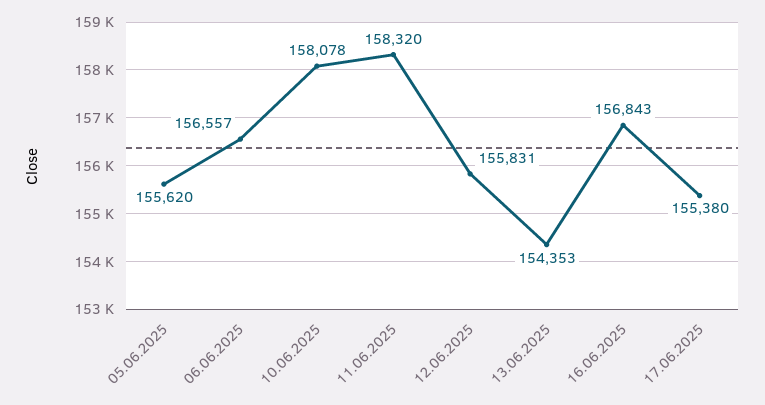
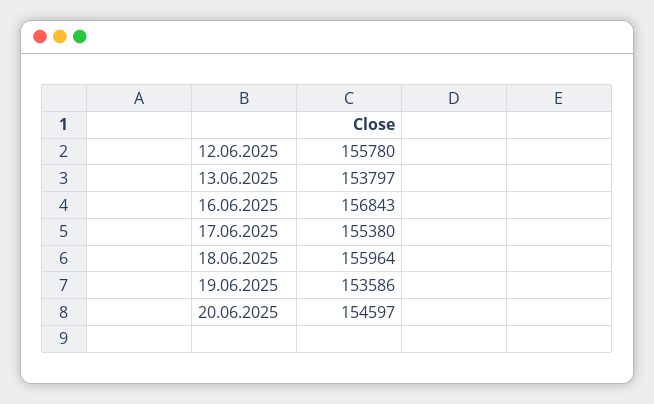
05.06.2025: 155620 -> none
06.06.2025: 156557 -> none
10.06.2025: 158078 -> none
11.06.2025: 158320 -> none
12.06.2025: 155831 -> 155780
13.06.2025: 154353 -> 153797
18.06.2025: none -> 155964
19.06.2025: none -> 153586
20.06.2025: none -> 154597

